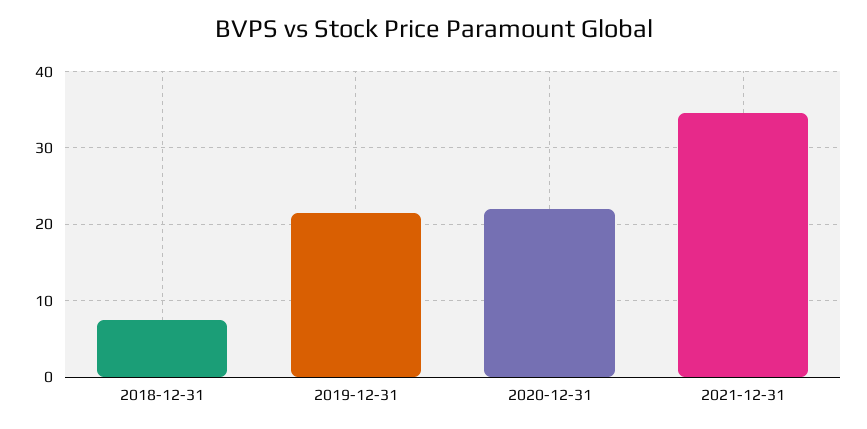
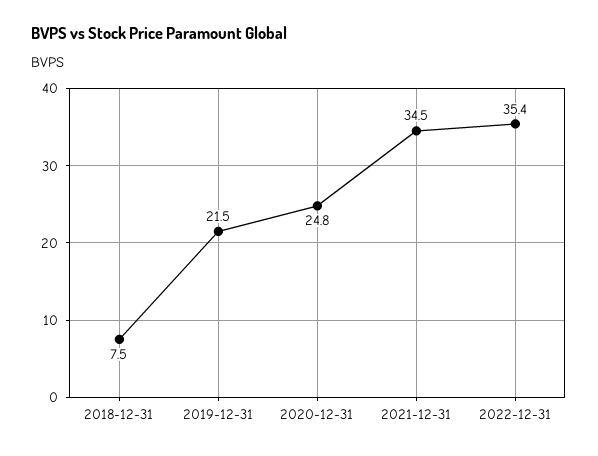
2020-12-31: 22 -> 24.8
2022-12-31: none -> 35.4

